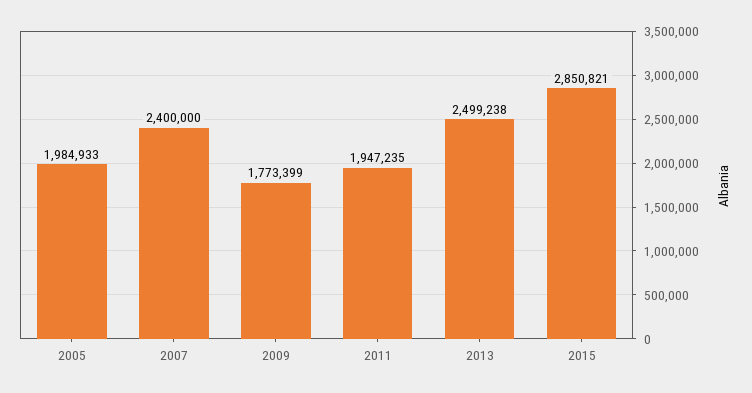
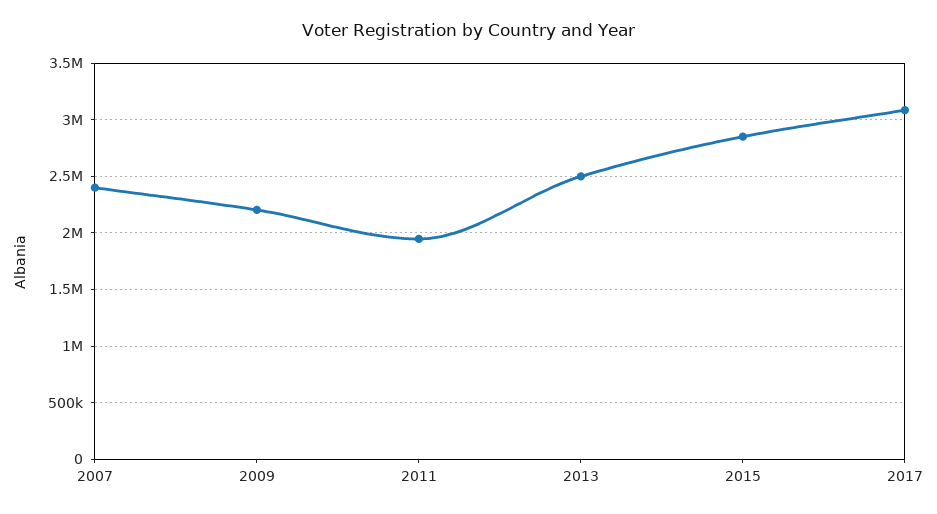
2005: 1984933 -> none
2009: 1773399 -> 2200000
2017: none -> 3100000

